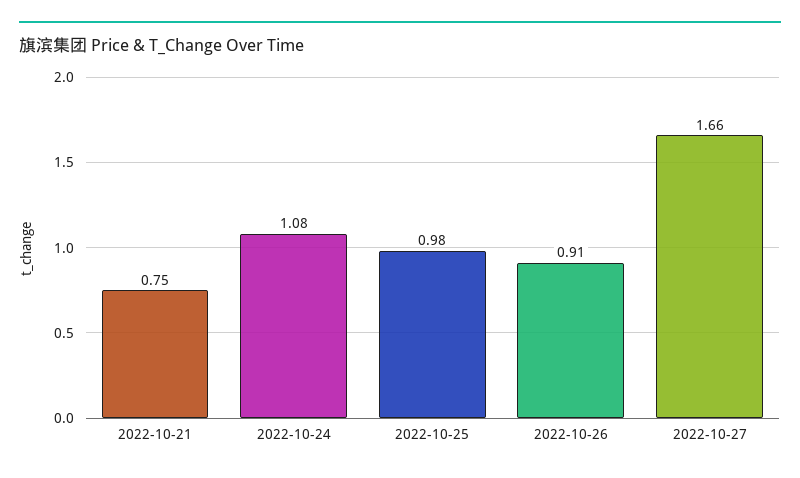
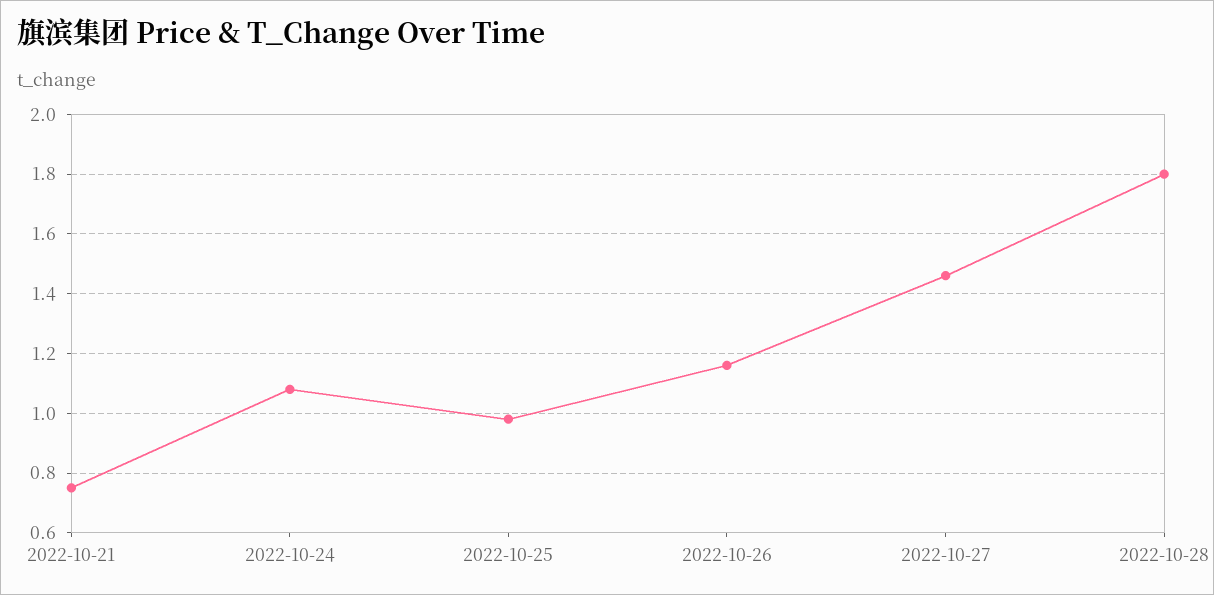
2022-10-26: 0.91 -> 1.15
2022-10-27: 1.66 -> 1.45
2022-10-28: none -> 1.8

